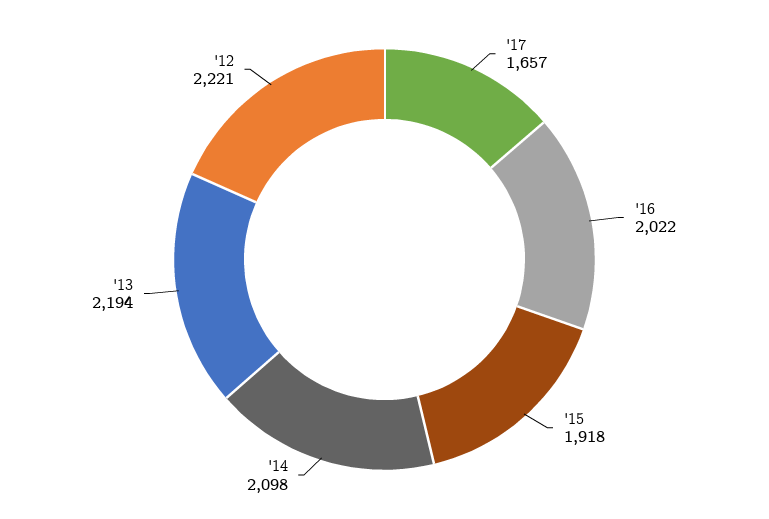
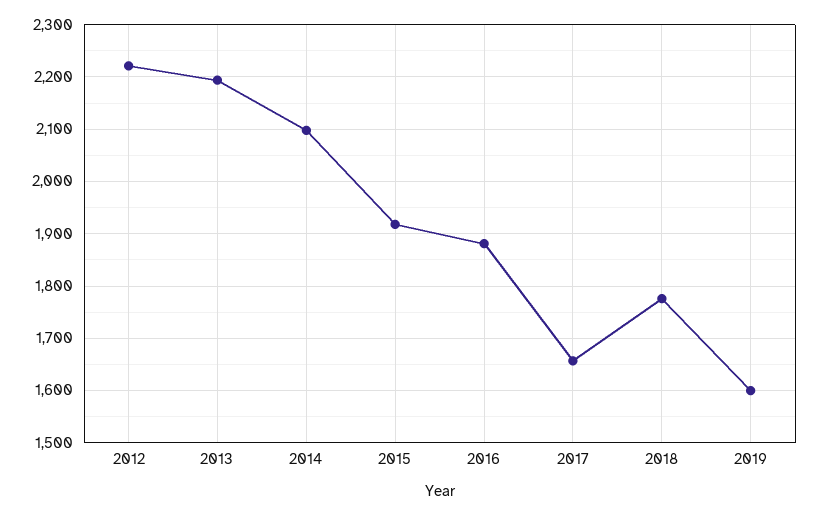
'16: 2022 -> 1880
2018: none -> 1780
2019: none -> 1600

